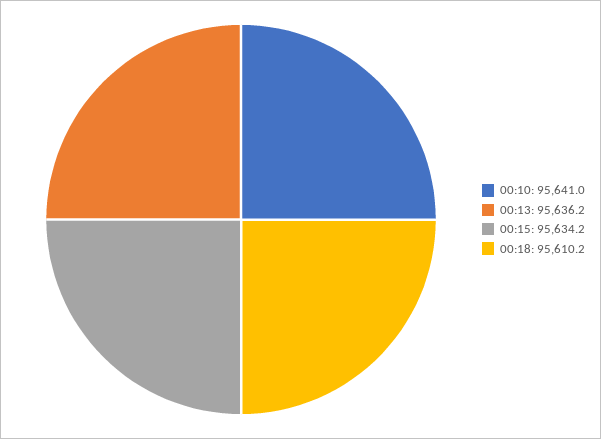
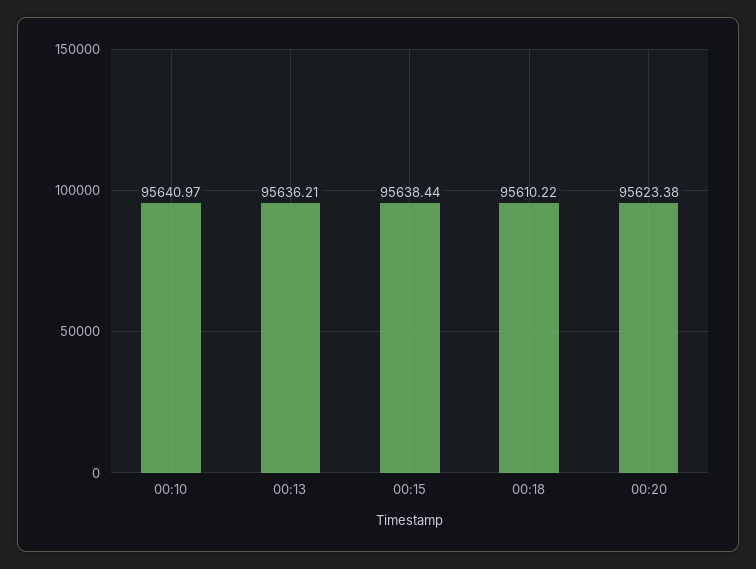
00:15: 95634.2 -> 95638.44
00:20: none -> 95623.38

